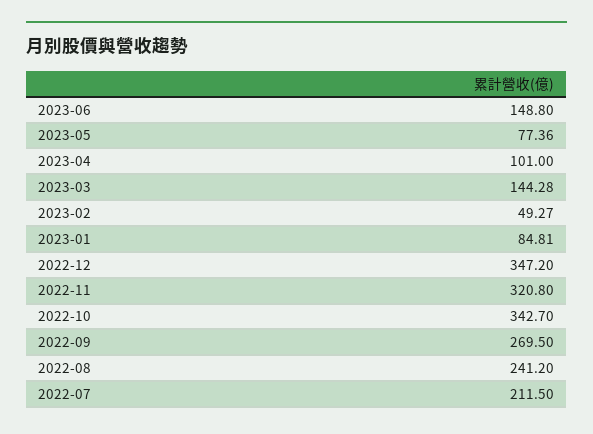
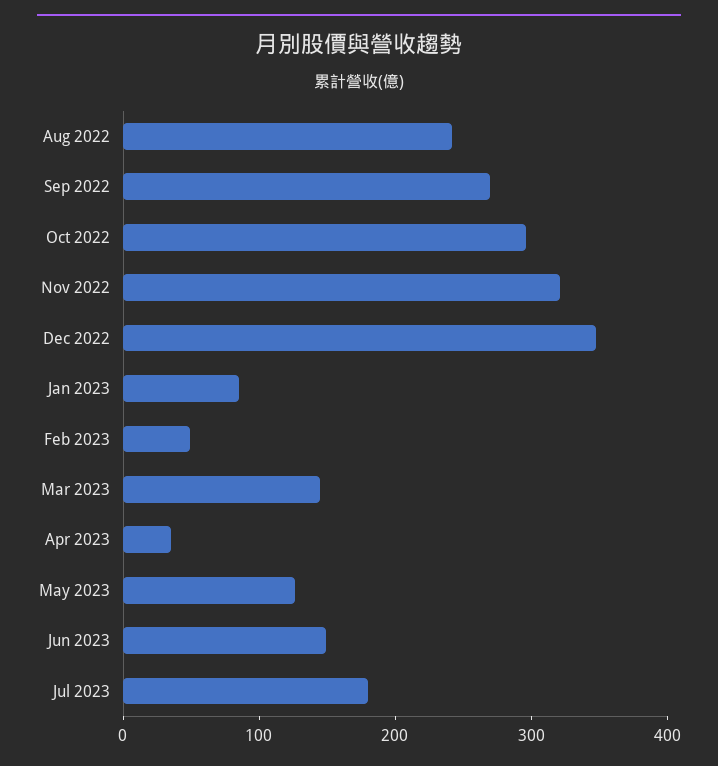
2023-05: 77.36 -> 120
2023-04: 101 -> 40
2022-10: 342.7 -> 300
2022-07: 211.5 -> none
Jul 2023: none -> 180

